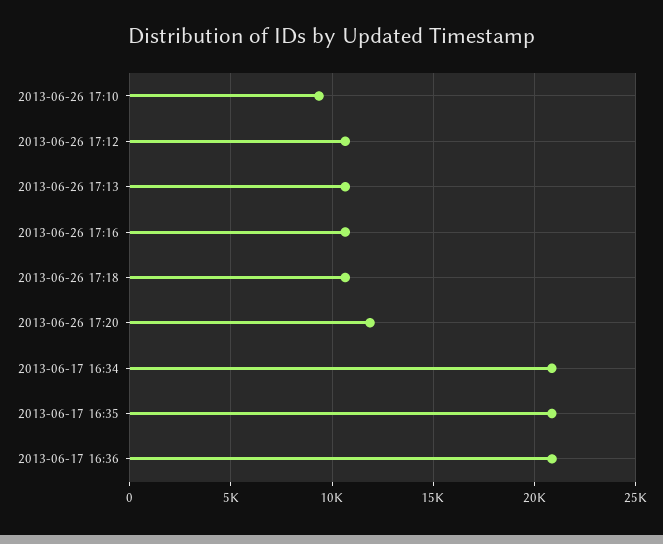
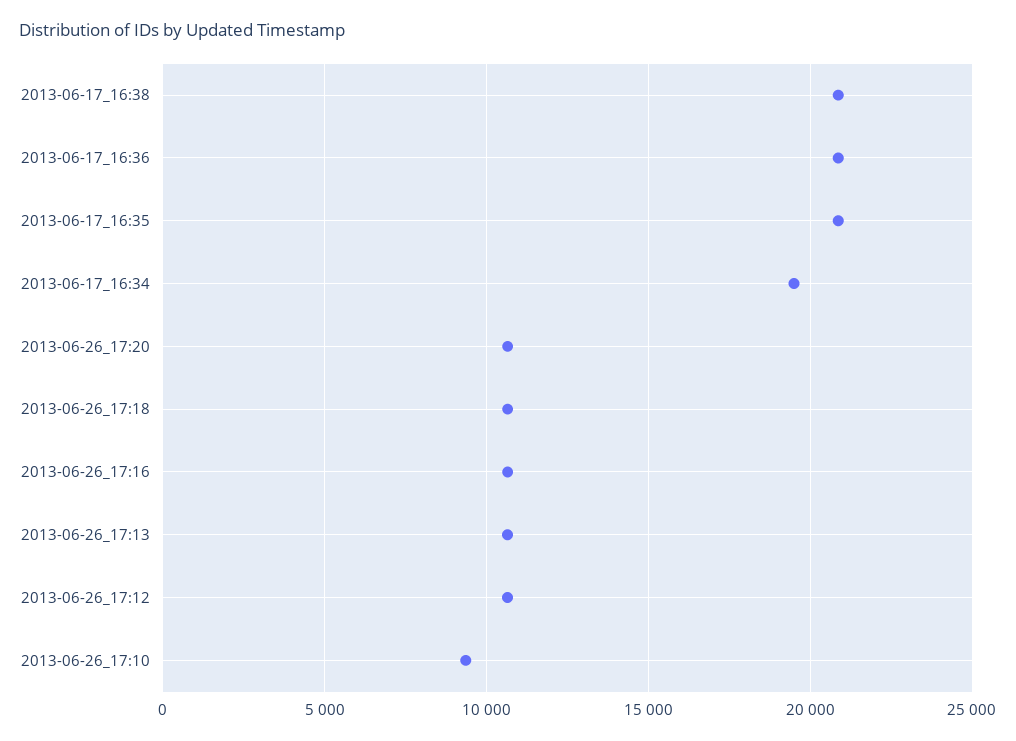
2013-06-26 17:20: 12000 -> 10500
2013-06-17 16:34: 21000 -> 19500
2013-06-17_16:38: none -> 21000

